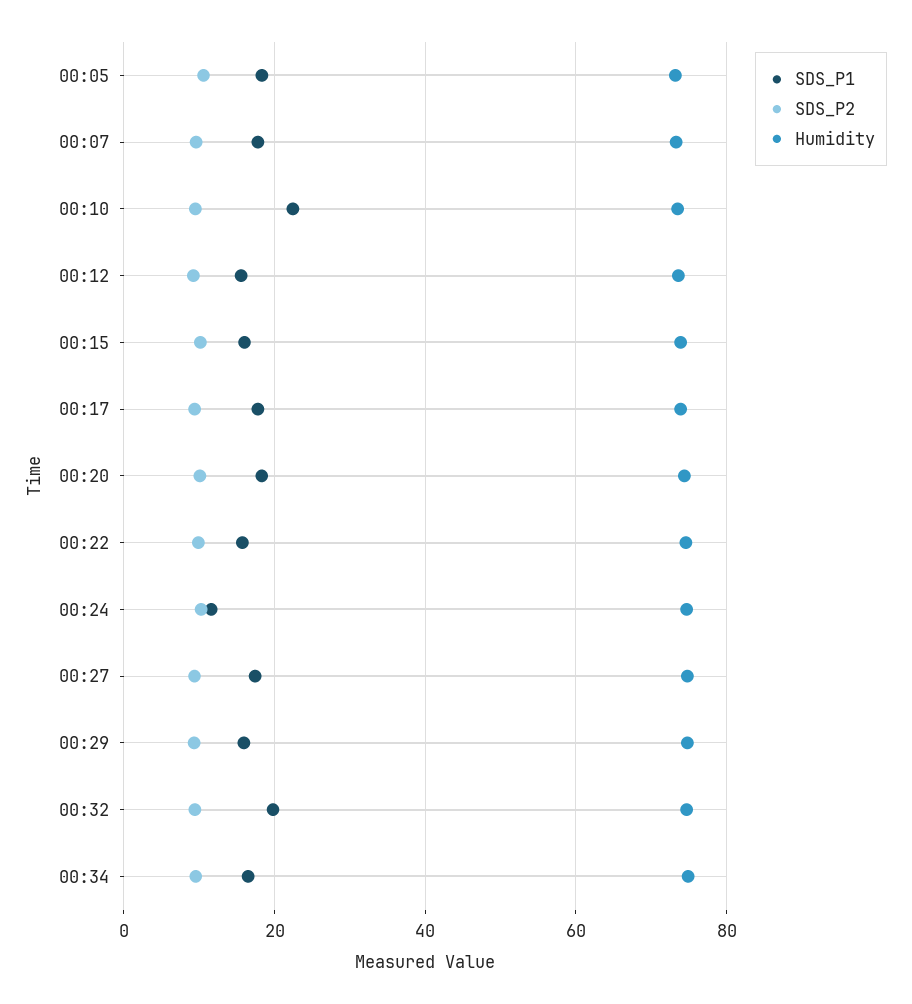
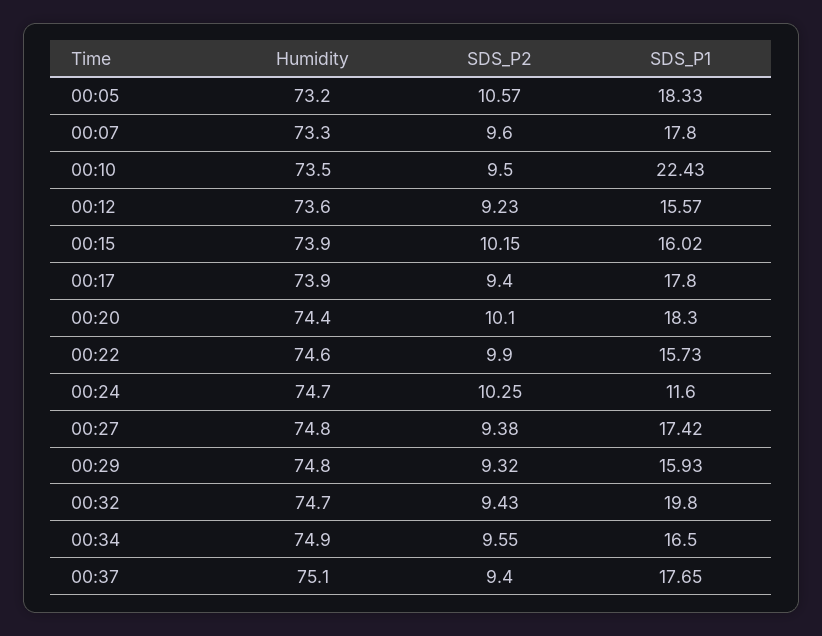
Humidity, 00:37: none -> 75.1
SDS_P2, 00:37: none -> 9.4
SDS_P1, 00:37: none -> 17.65

